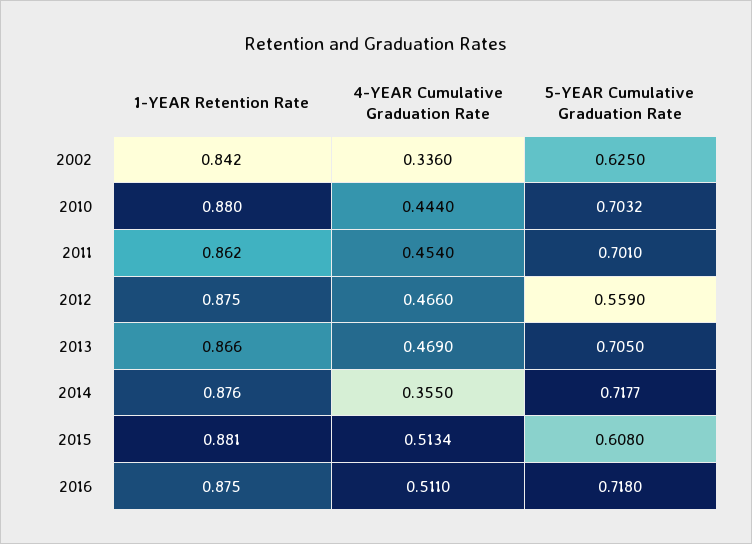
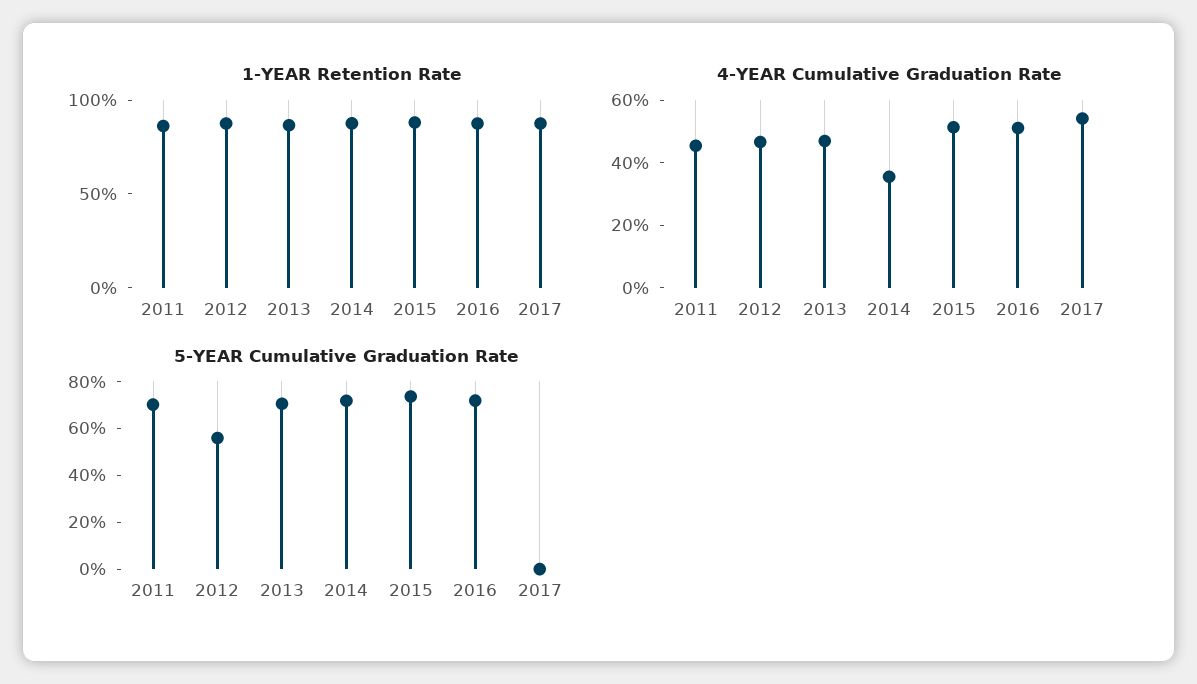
1-YEAR Retention Rate, 2002: 0.842 -> none
4-YEAR Cumulative Graduation Rate, 2002: 0.336 -> none
5-YEAR Cumulative Graduation Rate, 2002: 0.625 -> none
1-YEAR Retention Rate, 2010: 0.88 -> none
4-YEAR Cumulative Graduation Rate, 2010: 0.444 -> none
5-YEAR Cumulative Graduation Rate, 2010: 0.7032 -> none
5-YEAR Cumulative Graduation Rate, 2015: 0.608 -> 0.75
1-YEAR Retention Rate, 2017: none -> 0.9
4-YEAR Cumulative Graduation Rate, 2017: none -> 0.55
5-YEAR Cumulative Graduation Rate, 2017: none -> 0

